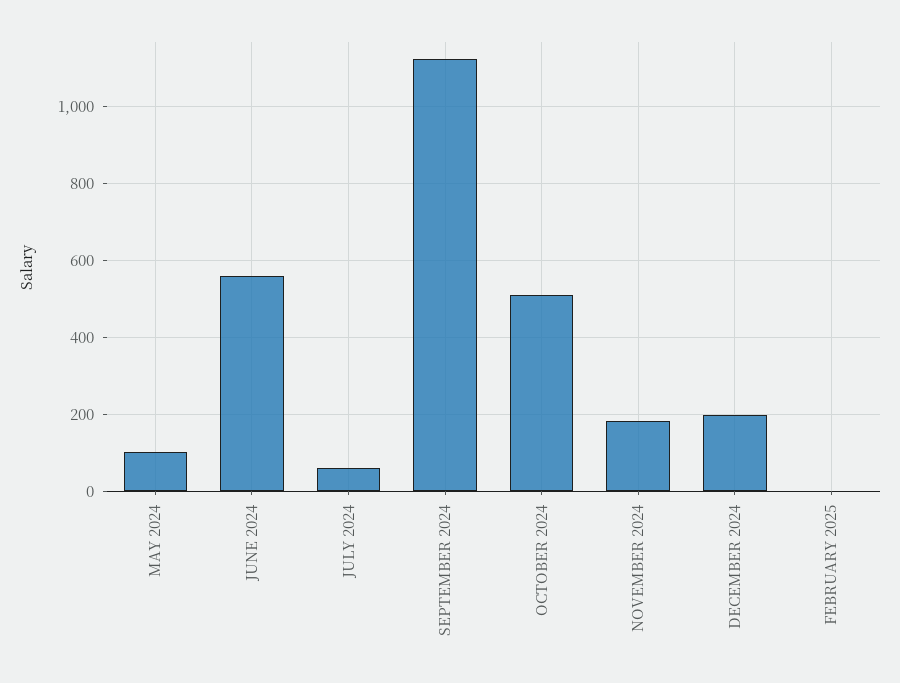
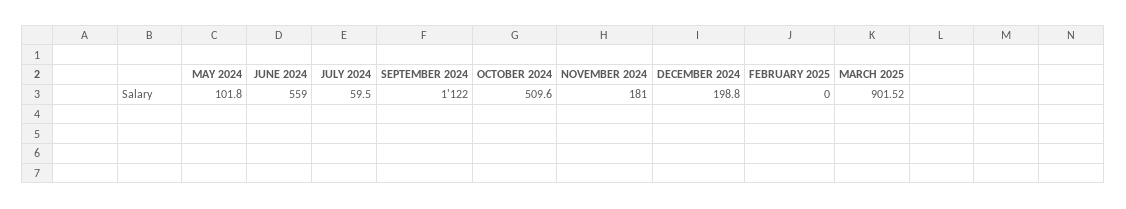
MARCH 2025: none -> 901.52

